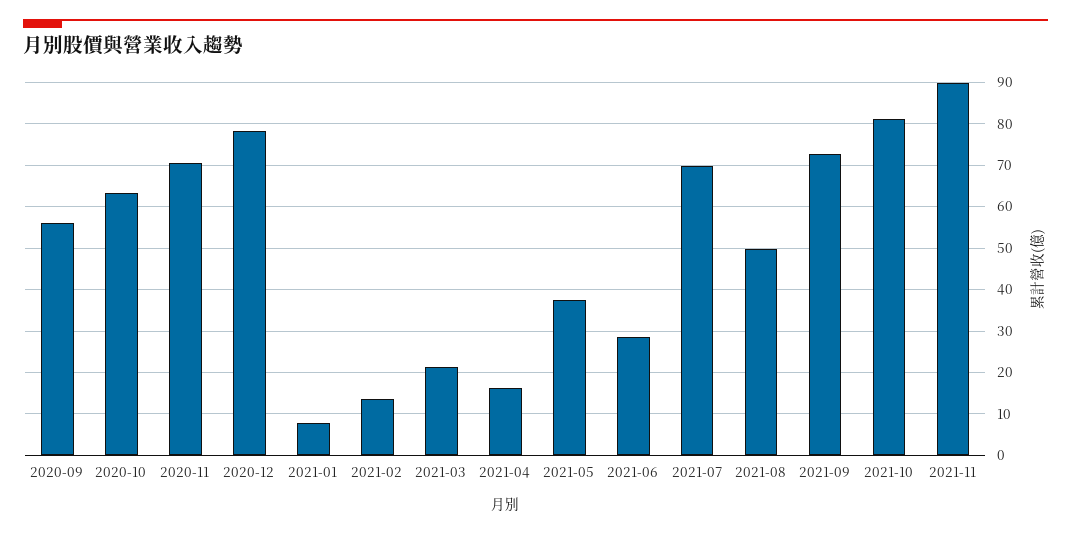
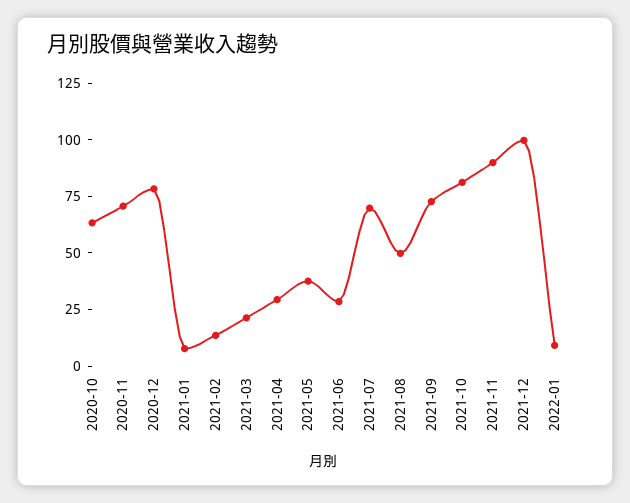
2020-09: 56 -> none
2021-04: 16 -> 30
2021-12: none -> 100
2022-01: none -> 10

